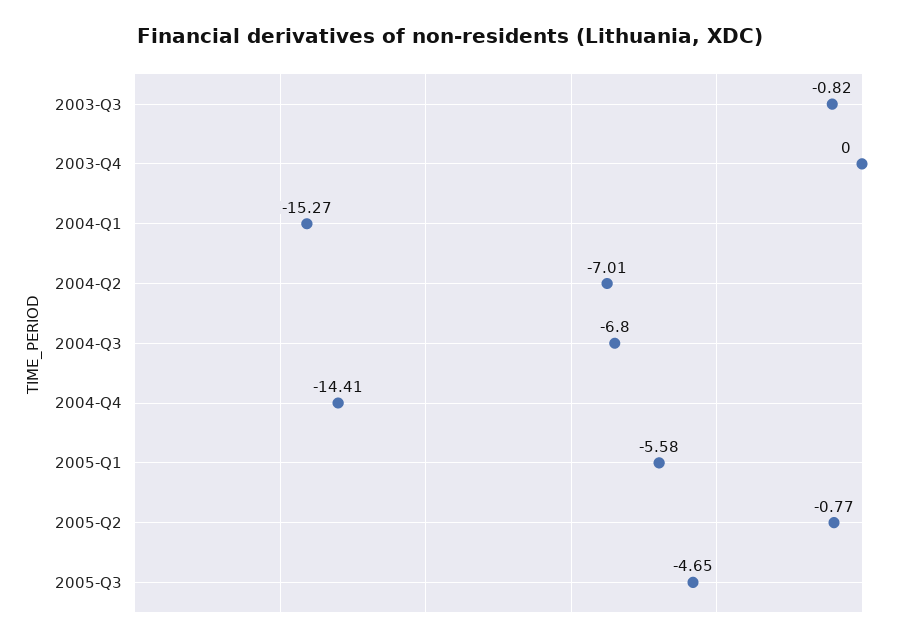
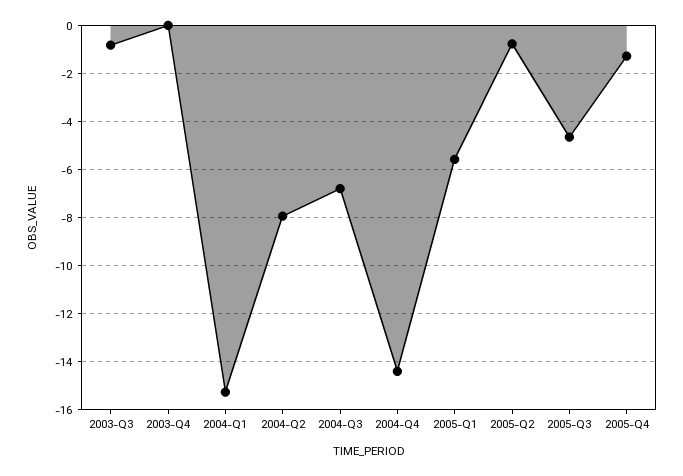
2004-Q2: -7.01 -> -8
2005-Q4: none -> -1.25

